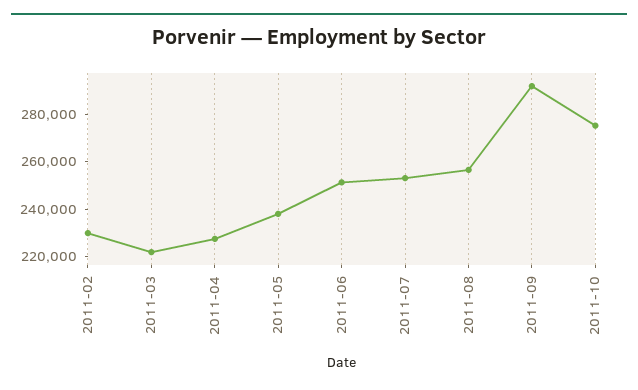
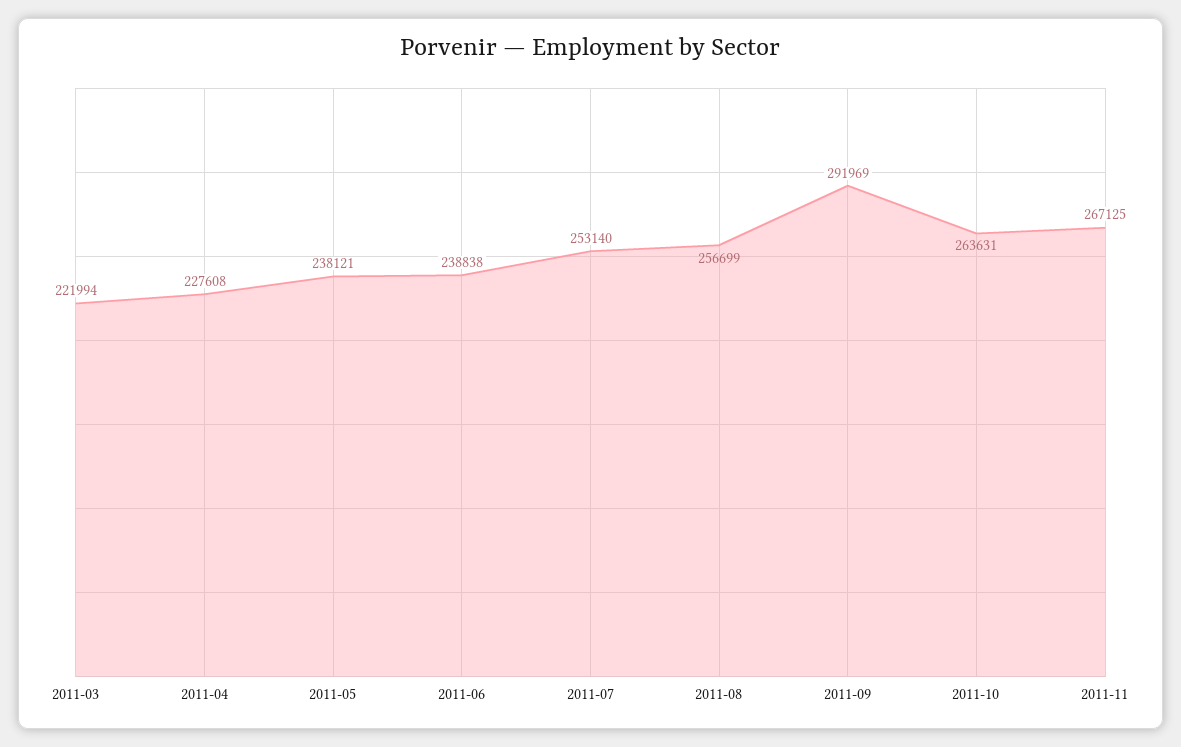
2011-02: 230000 -> none
2011-06: 250000 -> 238838
2011-10: 275000 -> 263631
2011-11: none -> 267125

